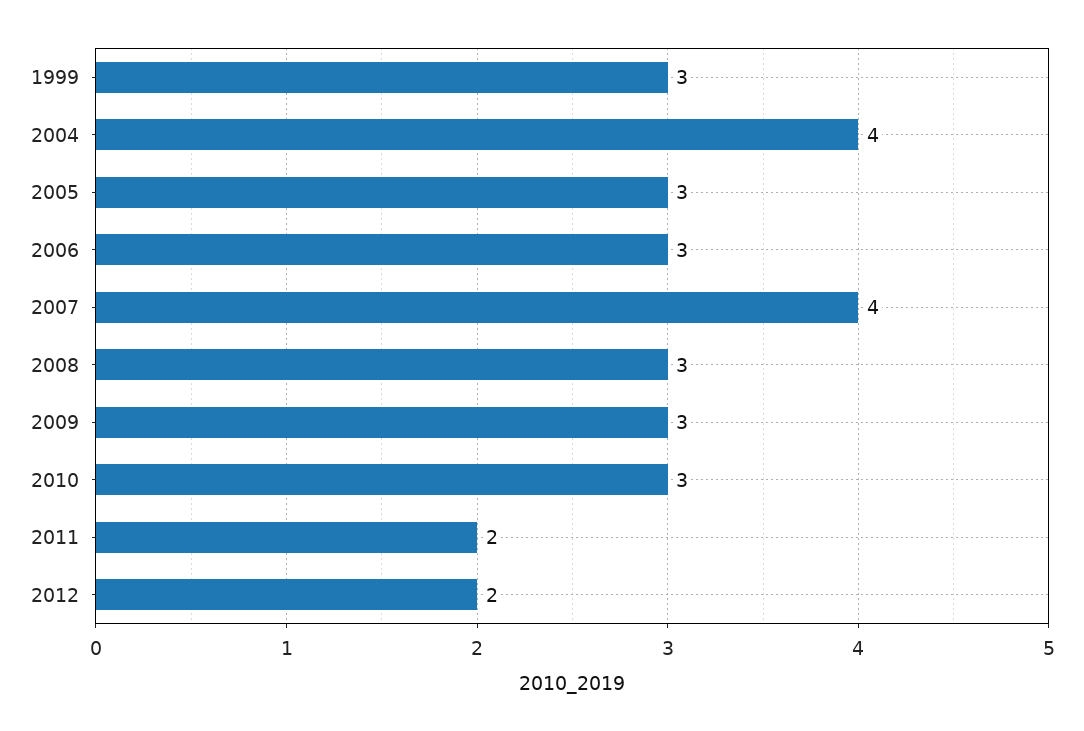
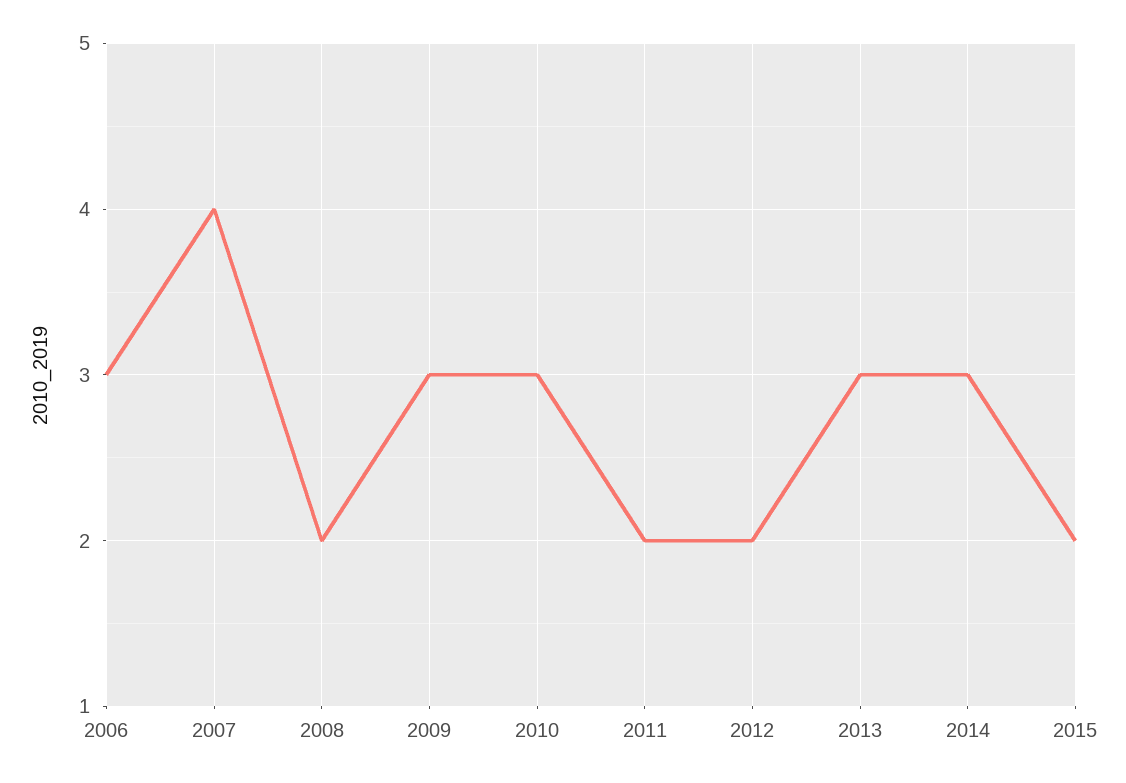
1999: 3 -> none
2004: 4 -> none
2005: 3 -> none
2008: 3 -> 2
2013: none -> 3
2014: none -> 3
2015: none -> 2

